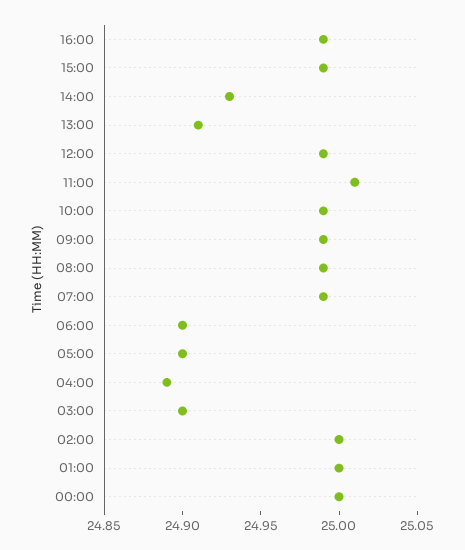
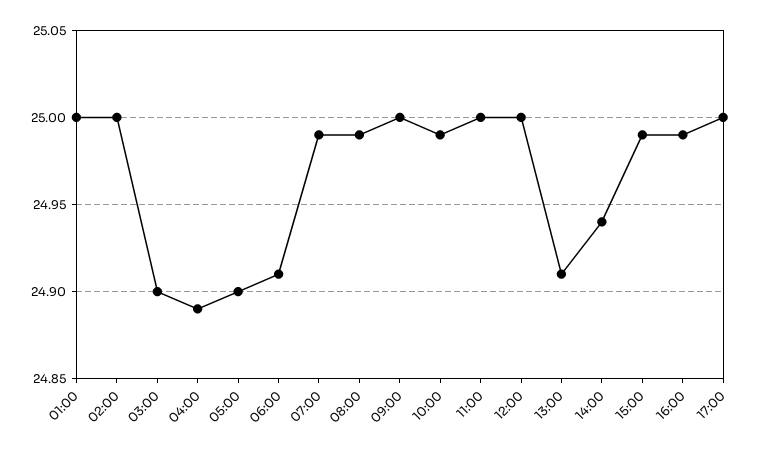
14:00: 24.93 -> 24.94
12:00: 24.99 -> 25
11:00: 25.01 -> 25
09:00: 24.99 -> 25
06:00: 24.9 -> 24.91
00:00: 25 -> none
17:00: none -> 25

